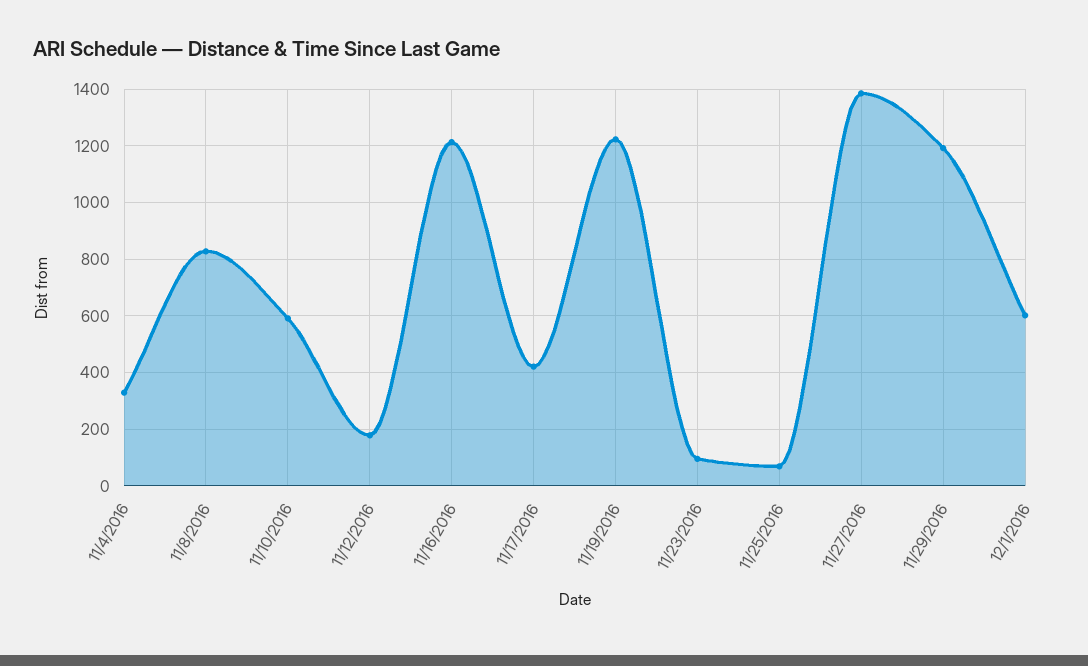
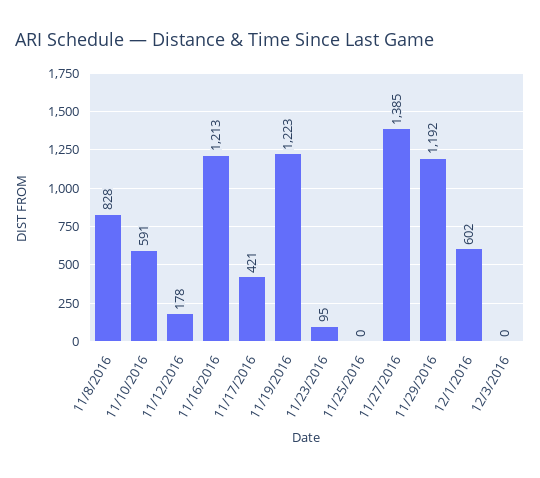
11/4/2016: 325 -> none
11/25/2016: 75 -> 0
12/3/2016: none -> 0

